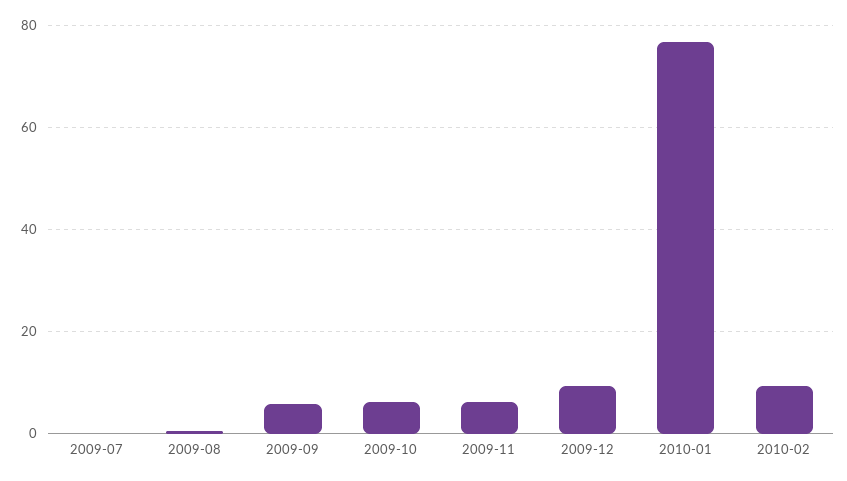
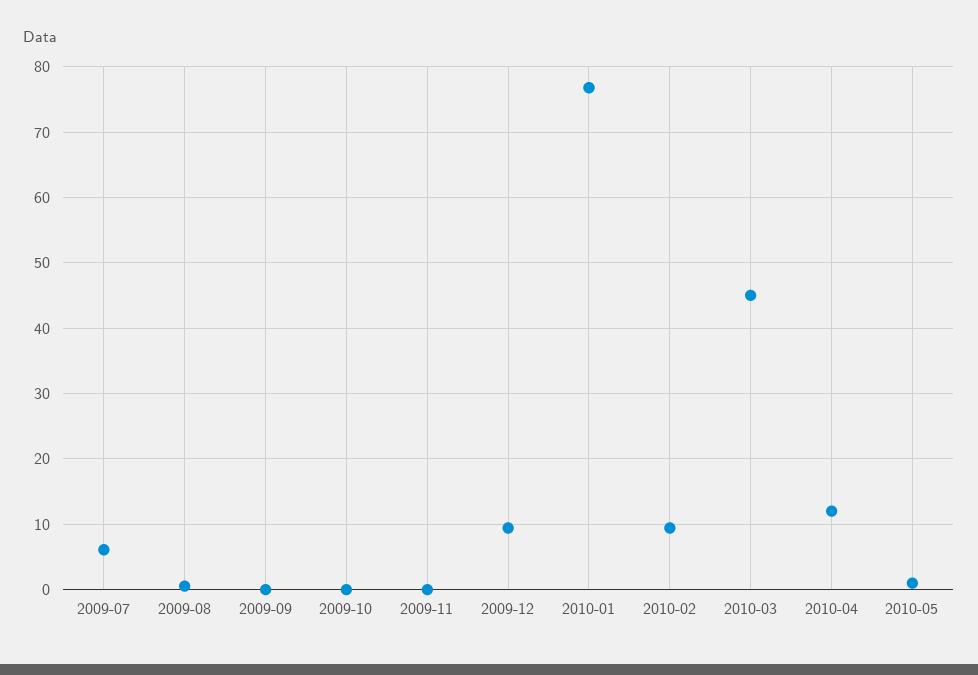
2009-07: 0 -> 6
2009-09: 6 -> 0
2009-10: 6 -> 0
2009-11: 6 -> 0
2010-03: none -> 45
2010-04: none -> 12
2010-05: none -> 1

